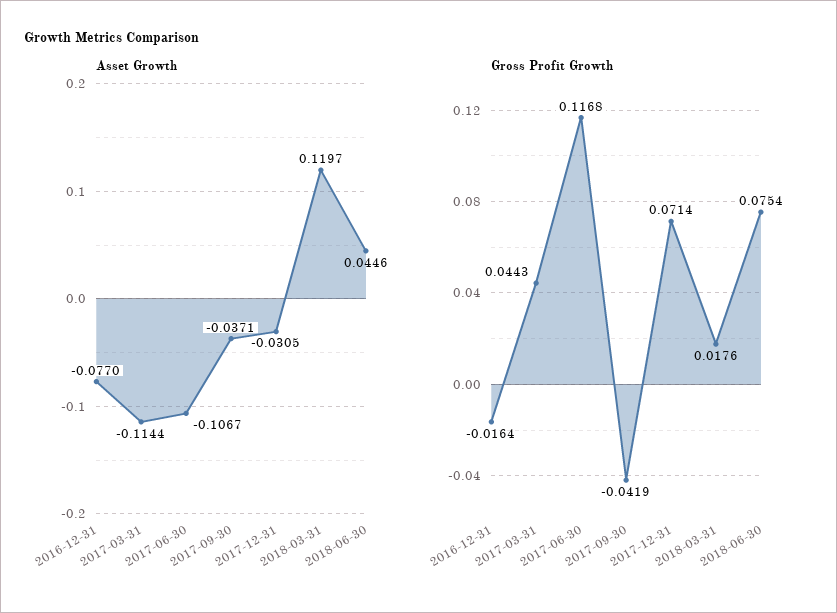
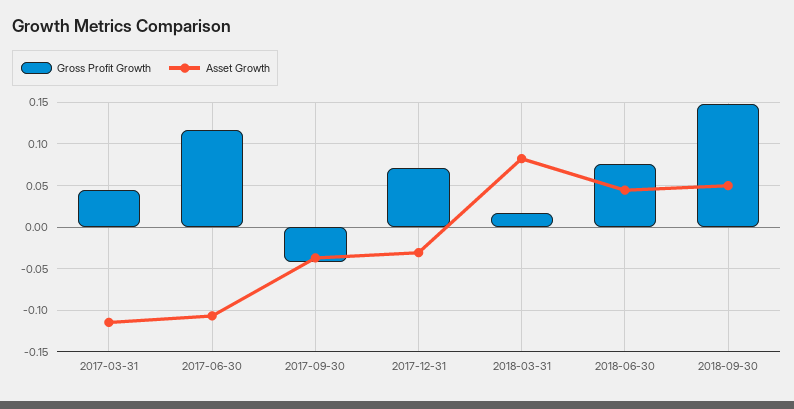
Asset Growth, 2016-12-31: -0.077 -> none
Asset Growth, 2018-03-31: 0.1197 -> 0.08
Gross Profit Growth, 2016-12-31: -0.0164 -> none
Gross Profit Growth, 2018-09-30: none -> 0.15
Asset Growth, 2018-09-30: none -> 0.05

